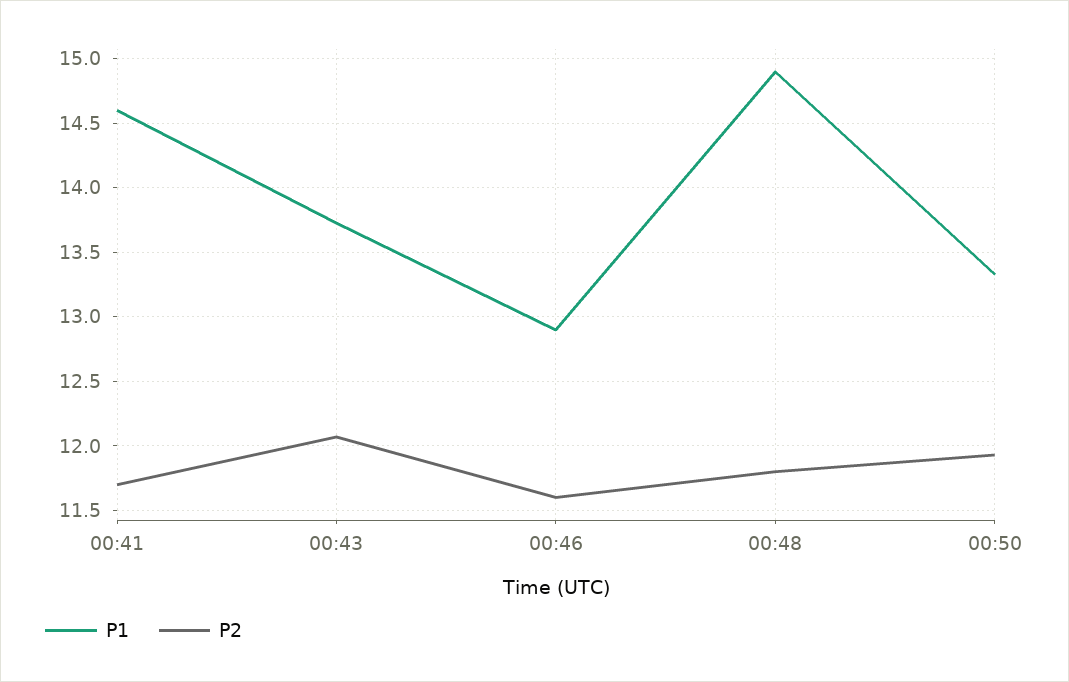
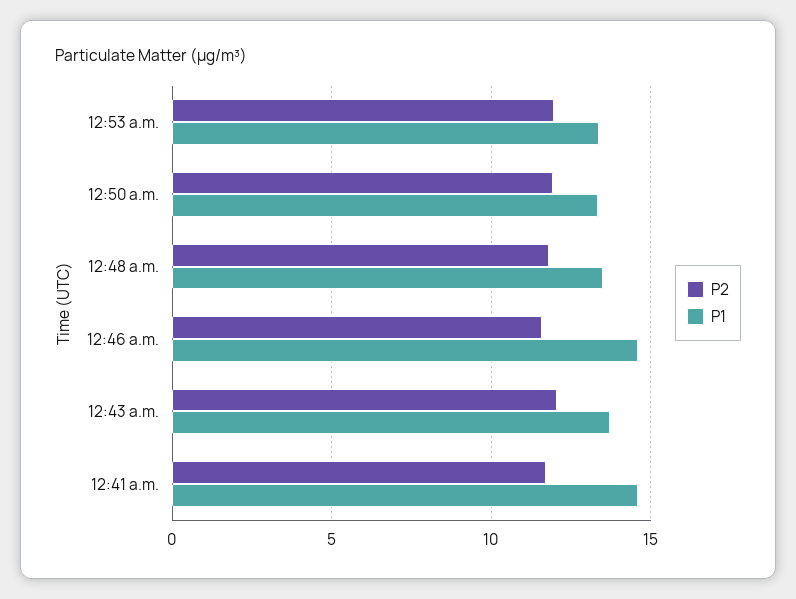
P1, 00:46: 12.9 -> 14.5
P1, 00:48: 14.9 -> 13.5
P2, 12:53 a.m.: none -> 12
P1, 12:53 a.m.: none -> 13.5

